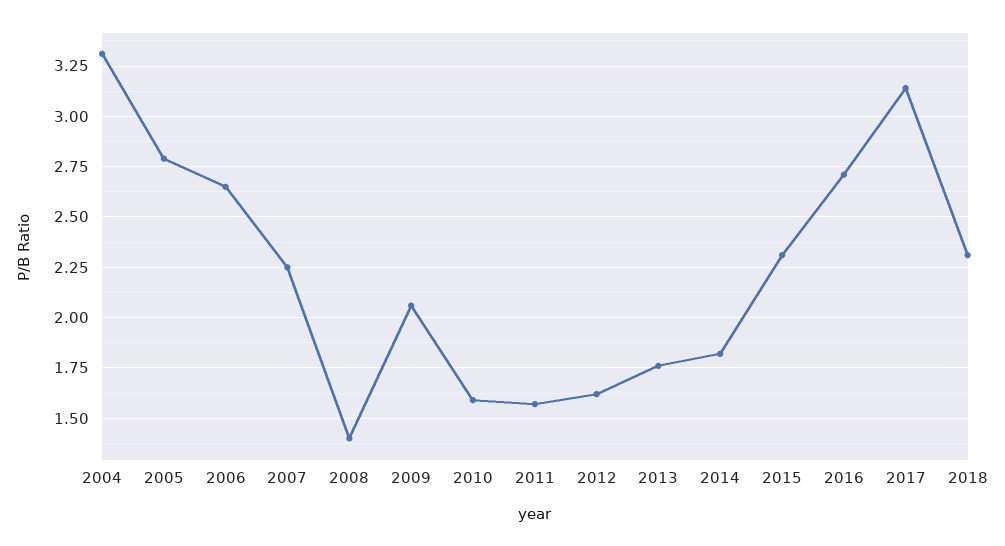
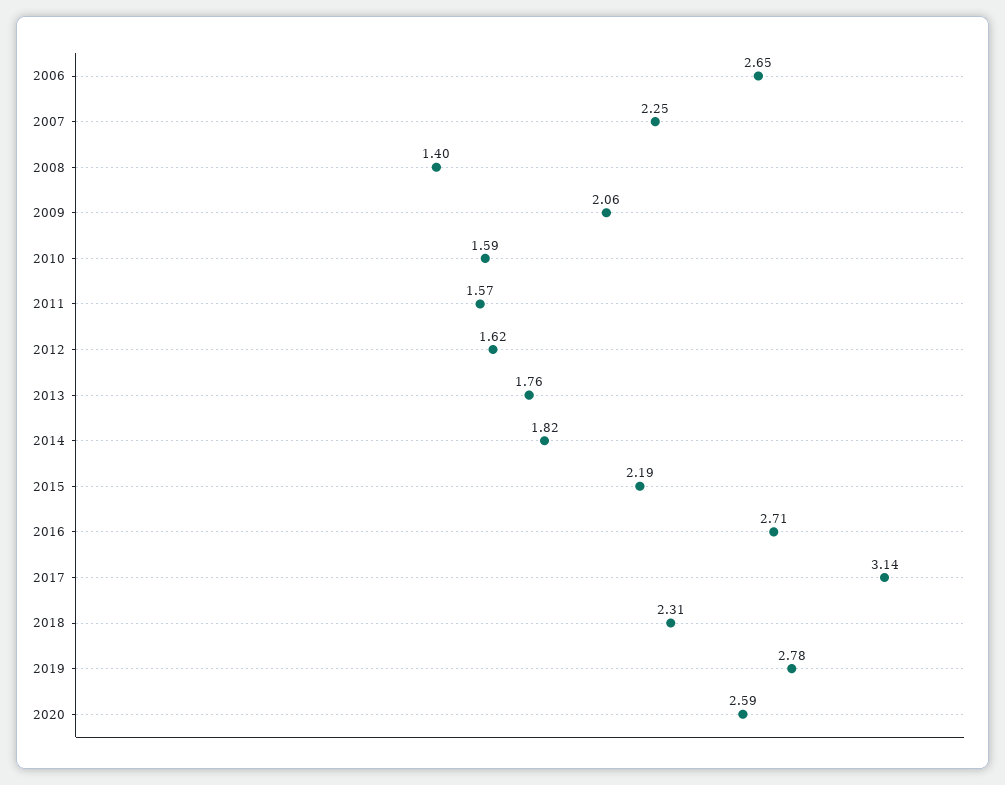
2004: 3.3 -> none
2005: 2.8 -> none
2015: 2.3 -> 2.19
2019: none -> 2.78
2020: none -> 2.59

